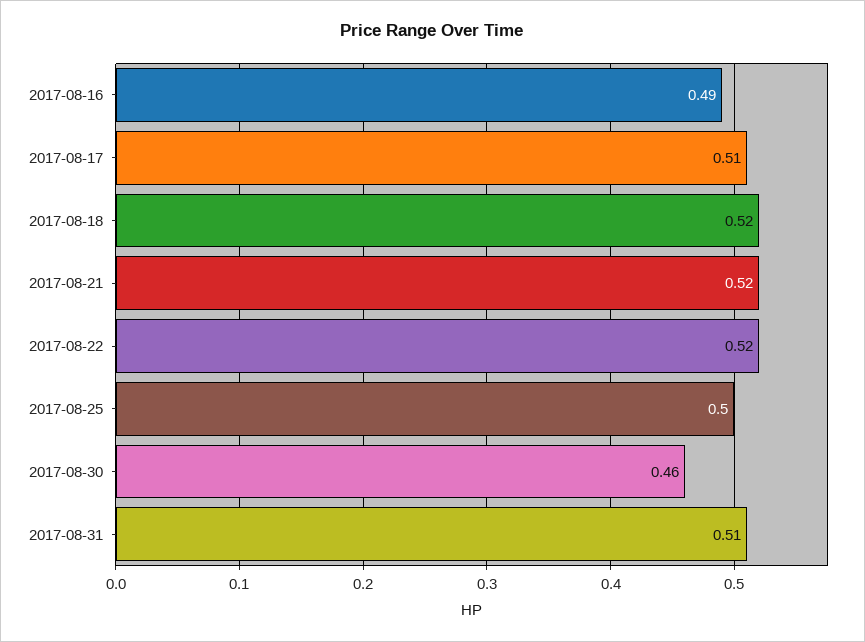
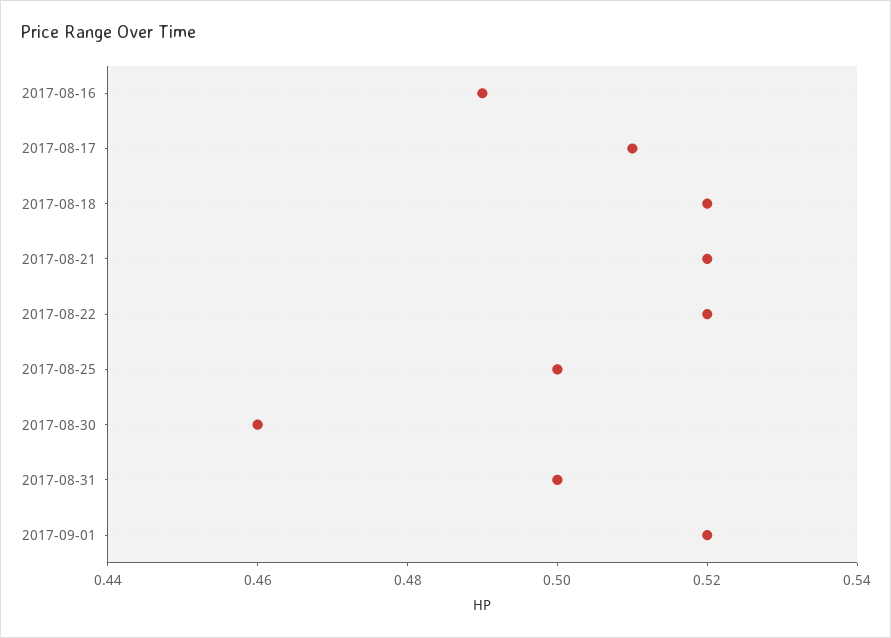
2017-08-31: 0.51 -> 0.5
2017-09-01: none -> 0.52

